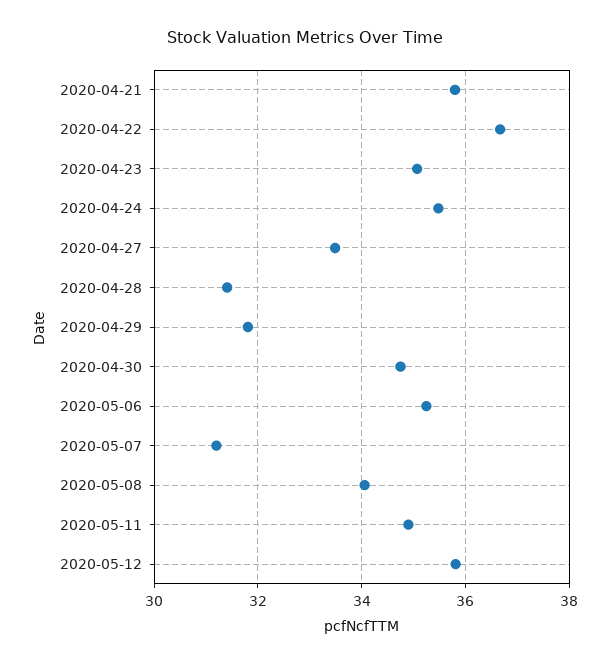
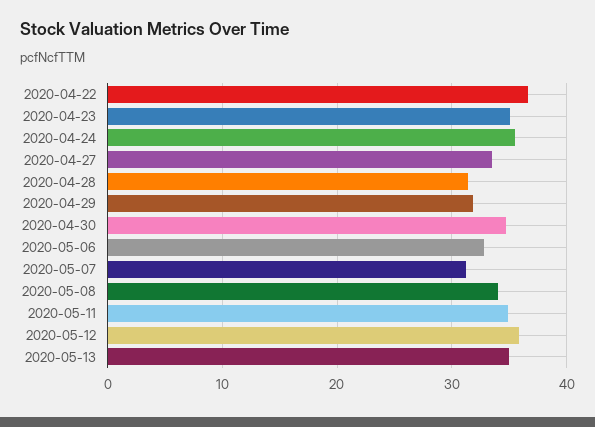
2020-04-21: 35.8 -> none
2020-05-06: 35.2 -> 33
2020-05-13: none -> 35

